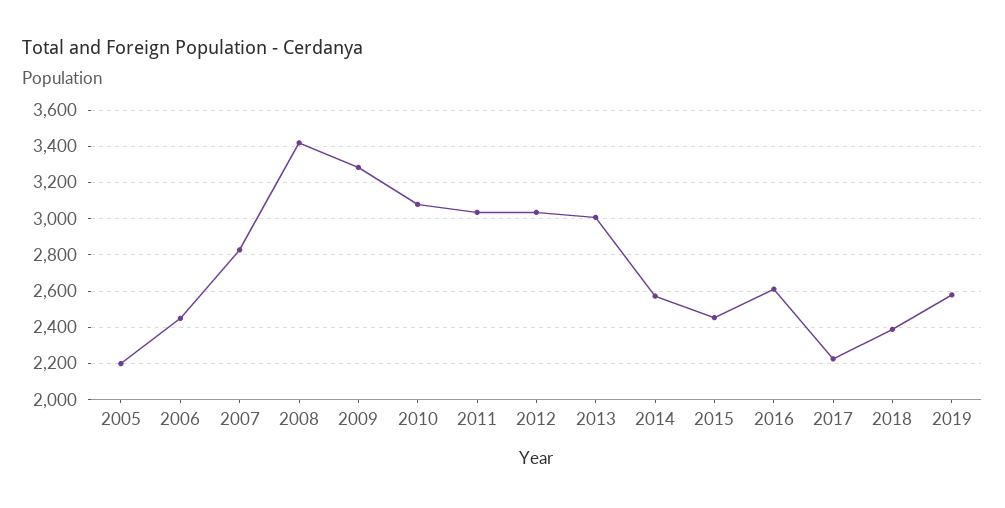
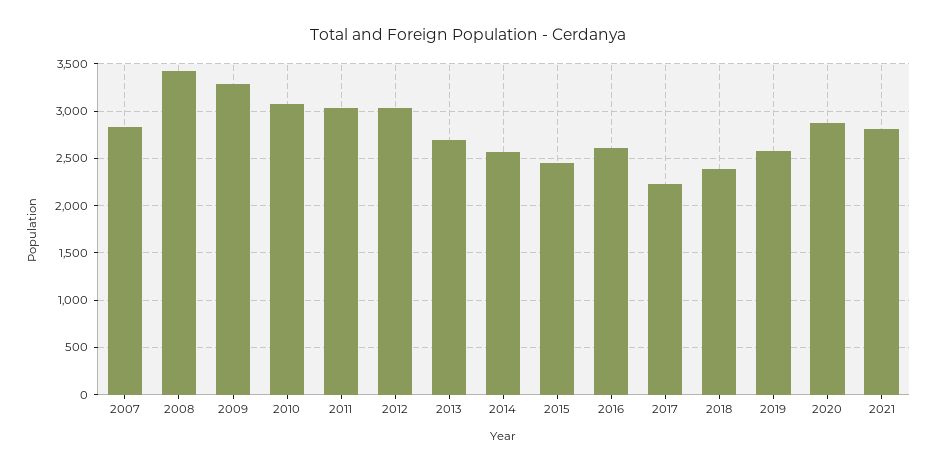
2005: 2200 -> none
2006: 2450 -> none
2013: 3000 -> 2700
2020: none -> 2900
2021: none -> 2800

